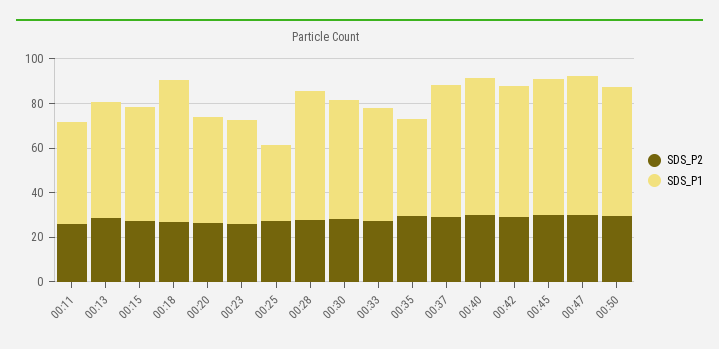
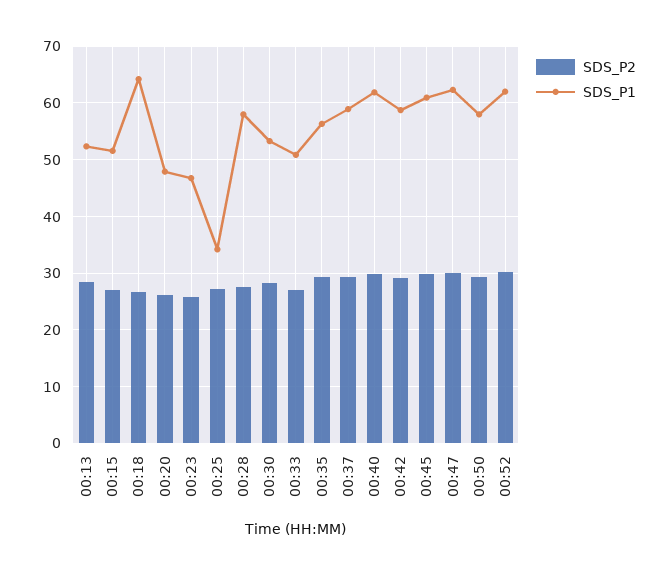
SDS_P2, 00:11: 25 -> none
SDS_P1, 00:11: 45 -> none
SDS_P1, 00:35: 45 -> 56
SDS_P2, 00:52: none -> 30
SDS_P1, 00:52: none -> 62

